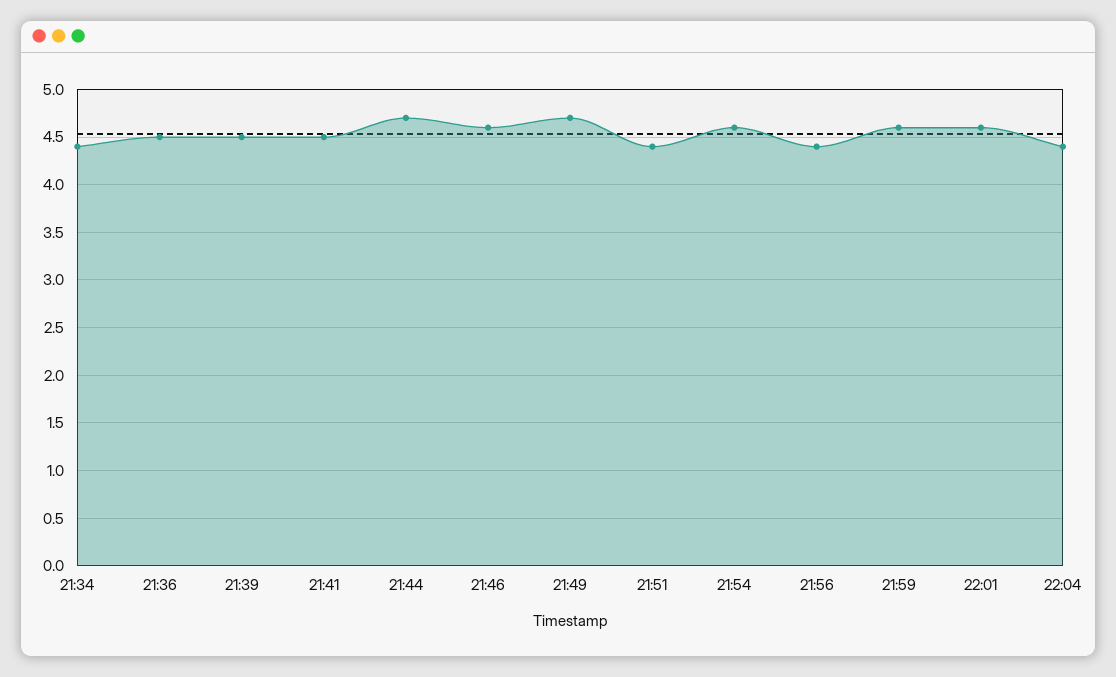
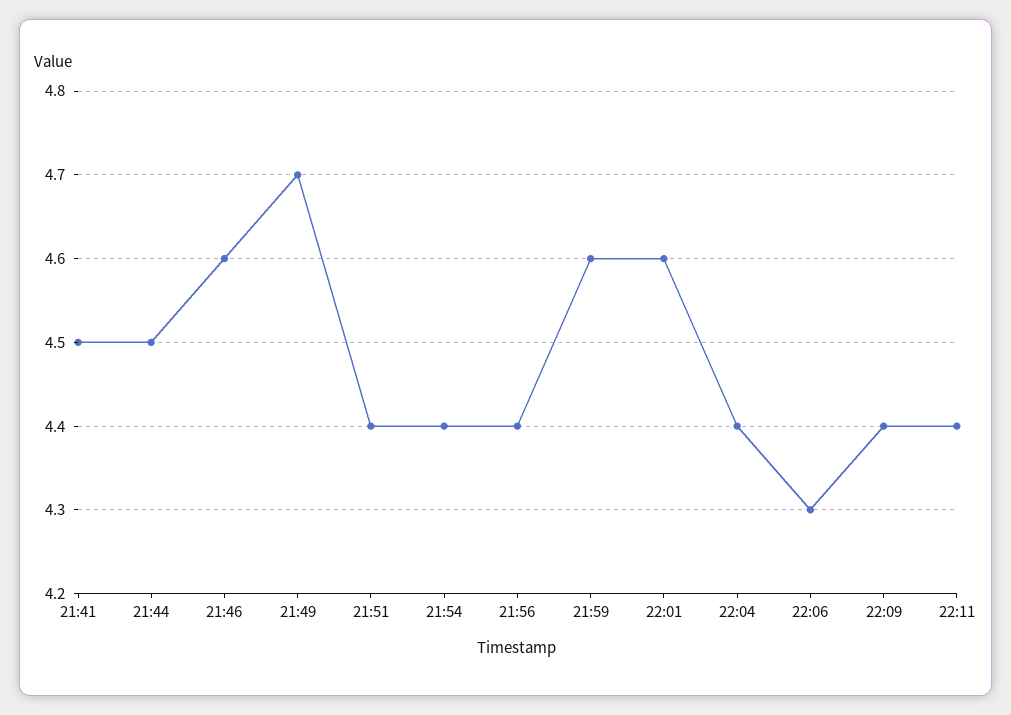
21:34: 4.4 -> none
21:36: 4.5 -> none
21:39: 4.5 -> none
21:44: 4.7 -> 4.5
21:54: 4.6 -> 4.4
22:06: none -> 4.3
22:09: none -> 4.4
22:11: none -> 4.4

